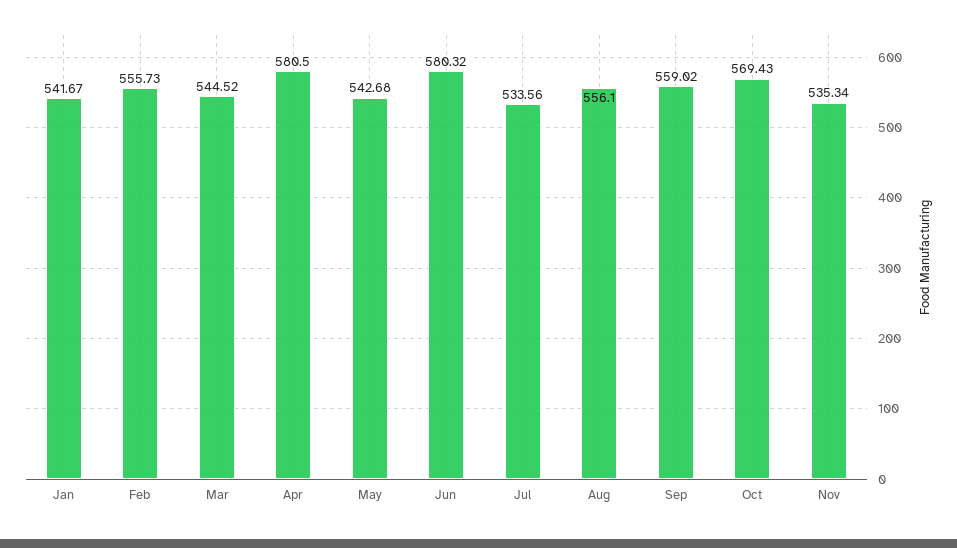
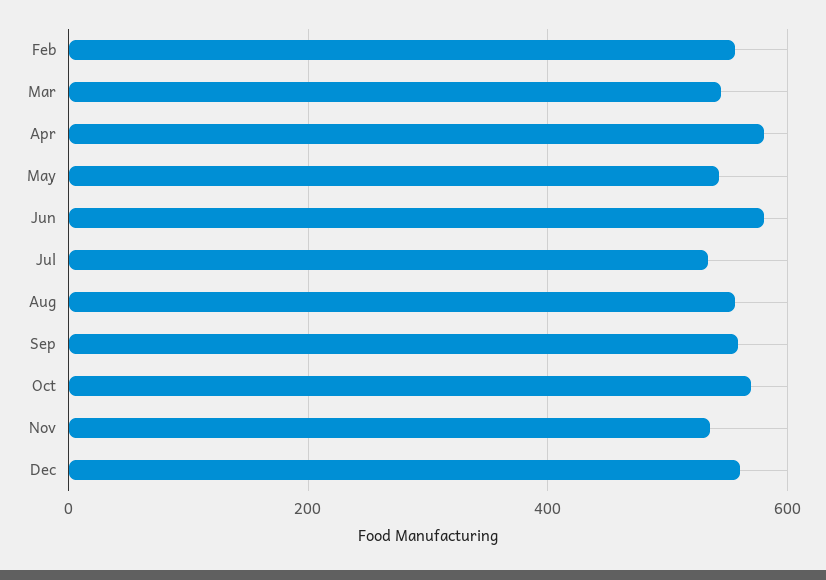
Jan: 541.67 -> none
Dec: none -> 560

